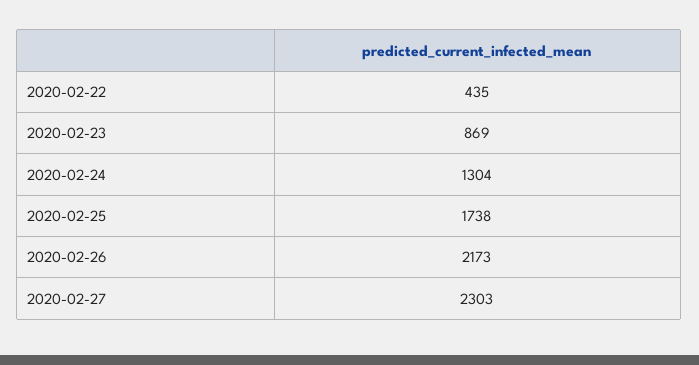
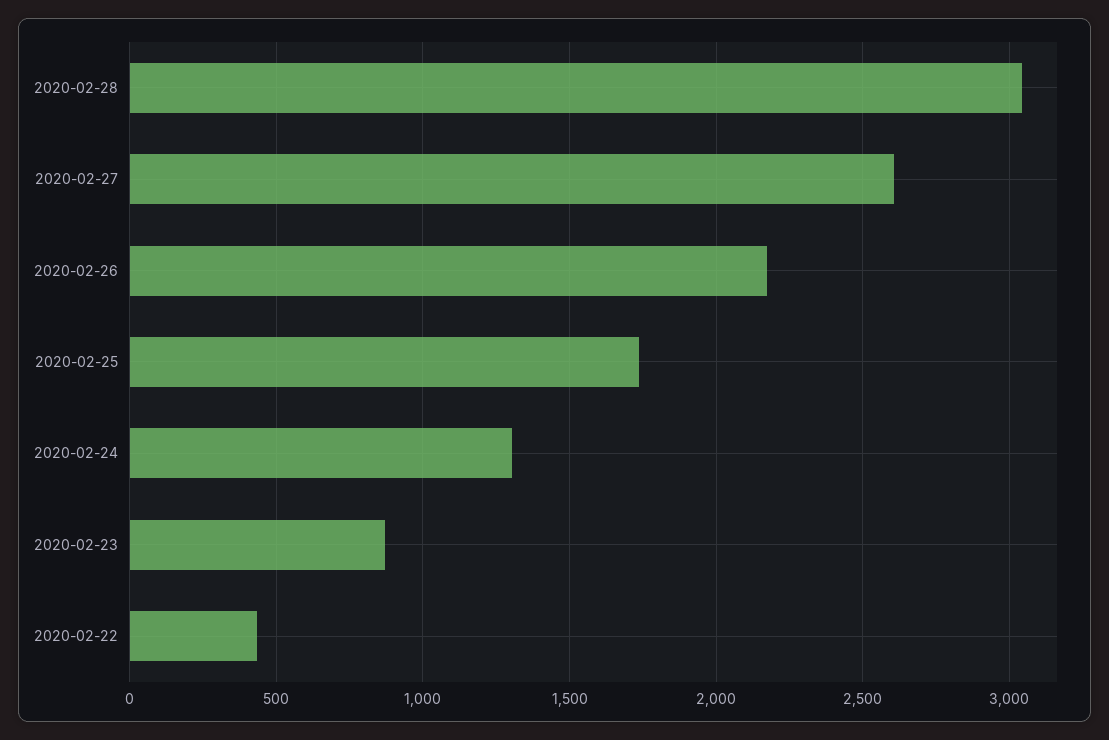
2020-02-27: 2303 -> 2600
2020-02-28: none -> 3050

